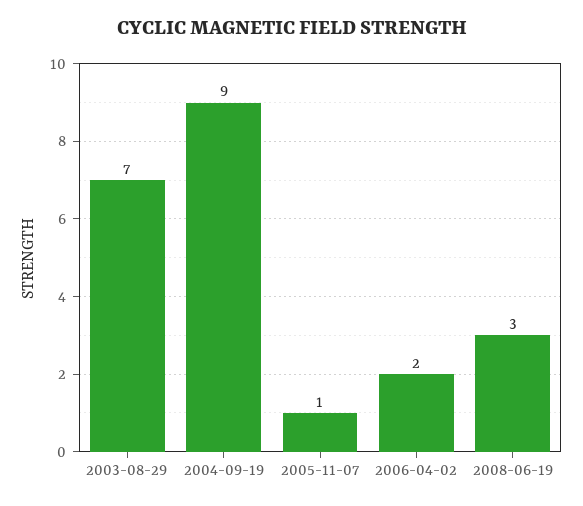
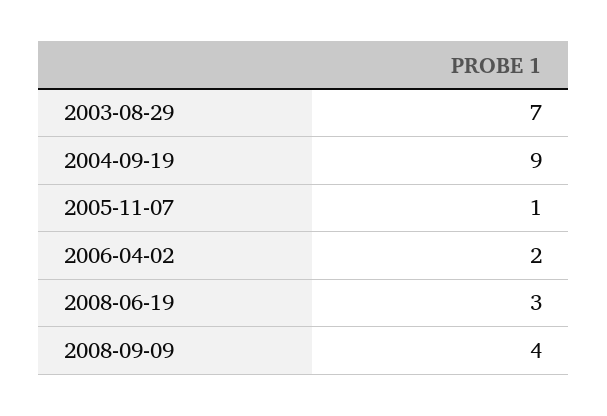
2008-09-09: none -> 4

